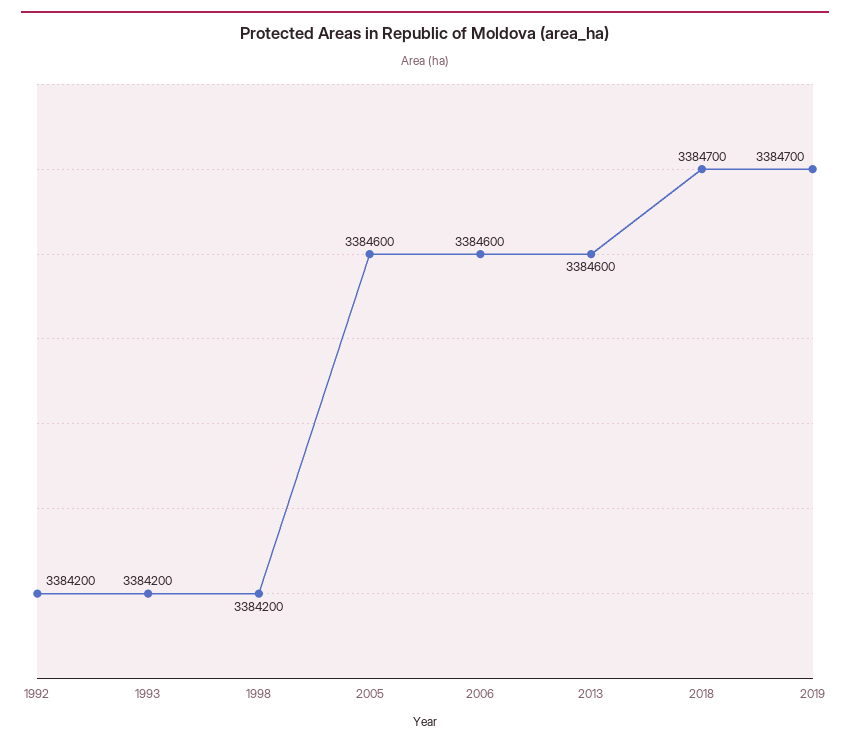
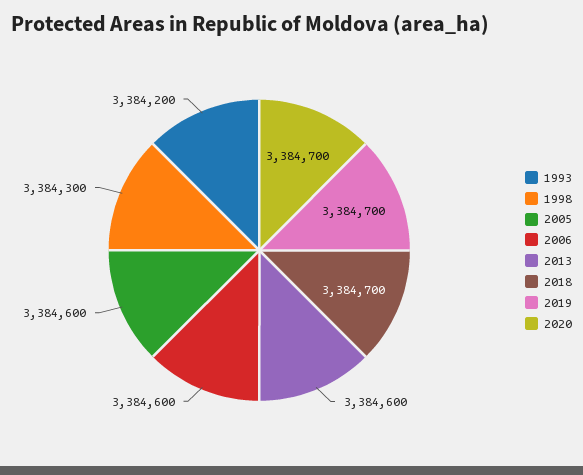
1992: 3384200 -> none
1998: 3384200 -> 3384300
2020: none -> 3384700

